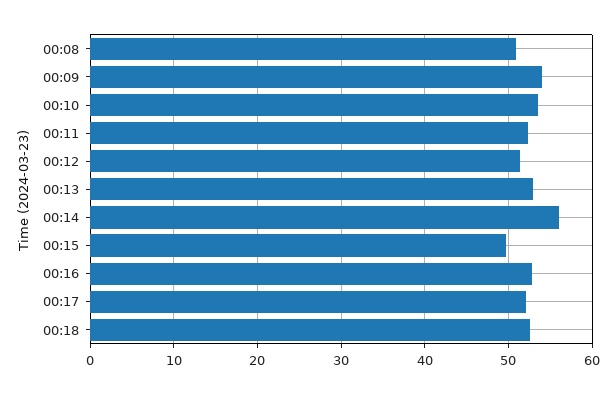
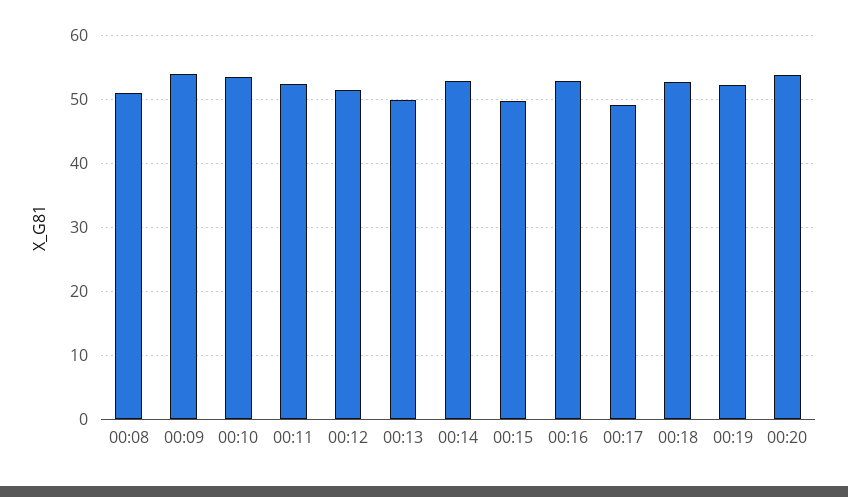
00:13: 53 -> 50
00:14: 56 -> 53
00:17: 52 -> 49
00:19: none -> 52
00:20: none -> 54

